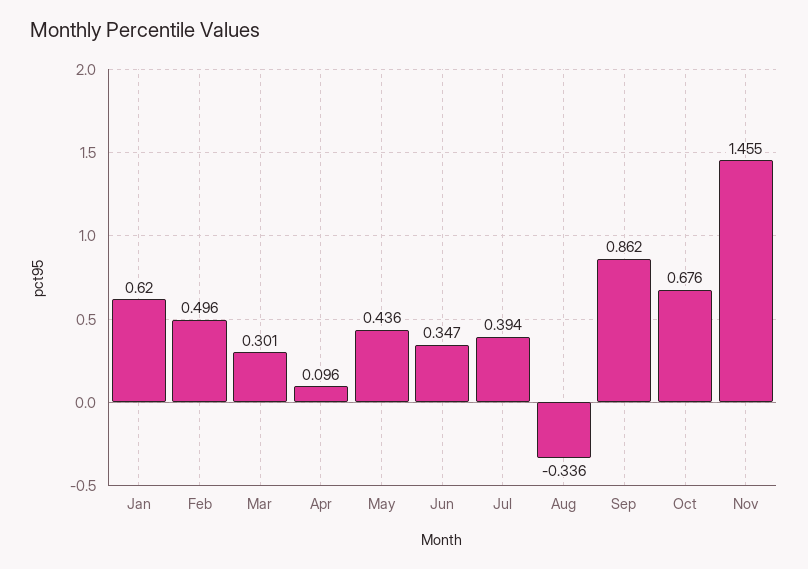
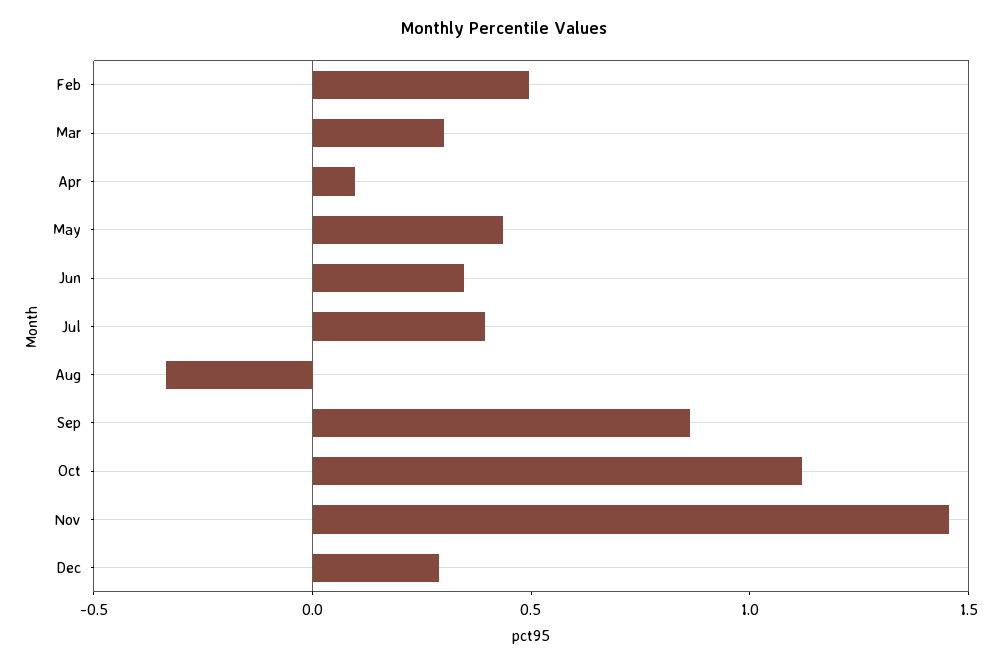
Jan: 0.62 -> none
Oct: 0.676 -> 1.1
Dec: none -> 0.3

